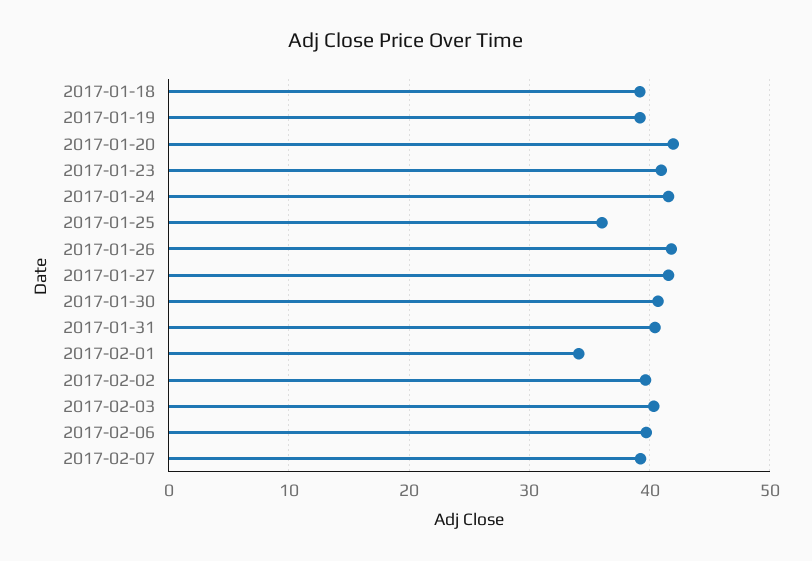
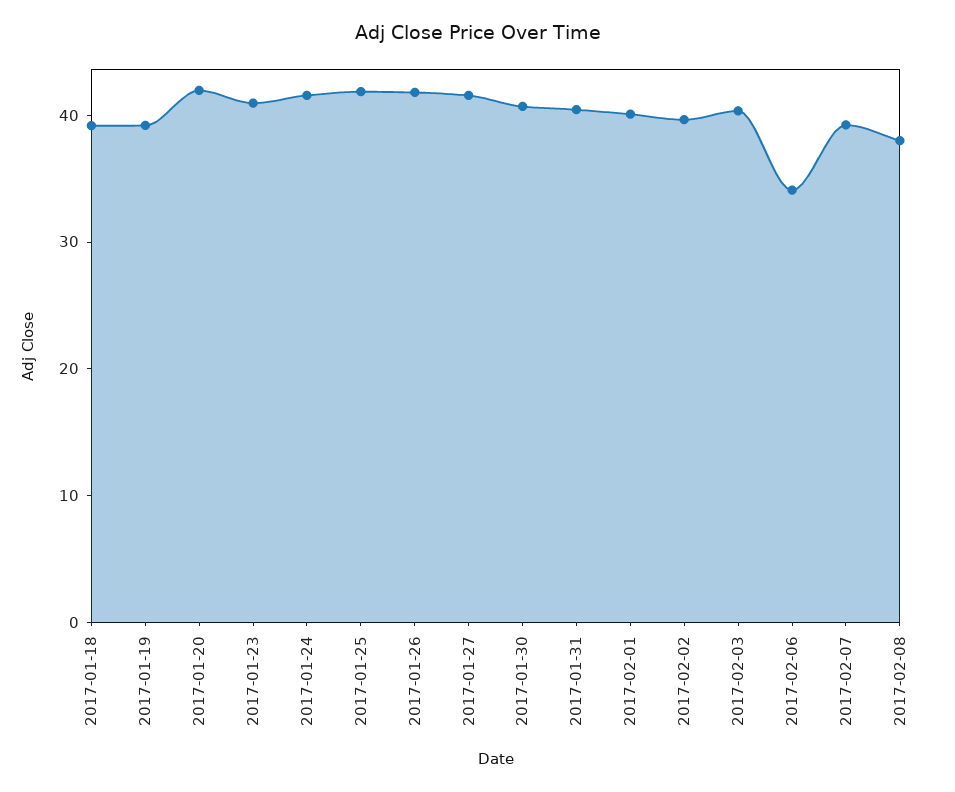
2017-01-25: 36 -> 42
2017-02-01: 34 -> 40
2017-02-06: 40 -> 34
2017-02-08: none -> 38

